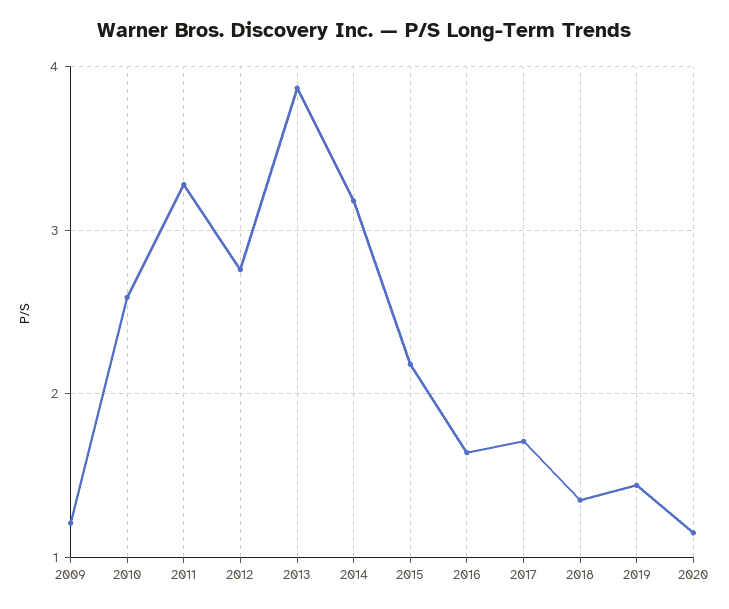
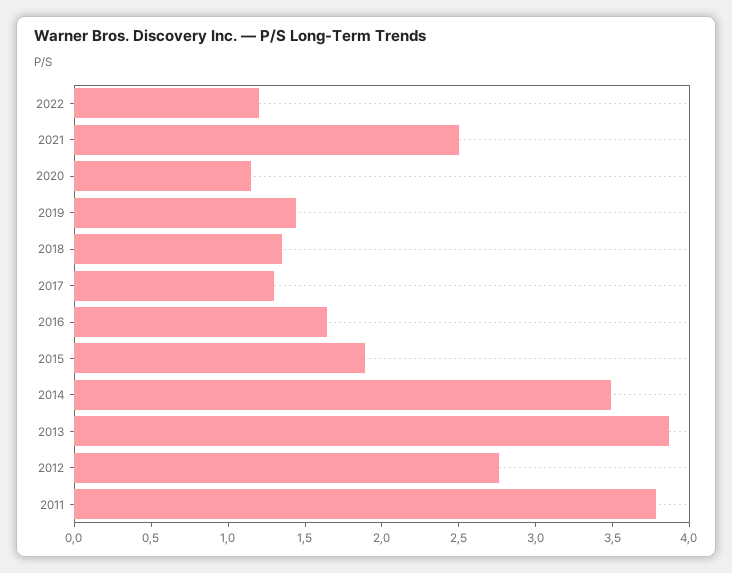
2009: 1.2 -> none
2010: 2.6 -> none
2011: 3.3 -> 3.8
2014: 3.2 -> 3.5
2015: 2.2 -> 1.9
2017: 1.7 -> 1.3
2022: none -> 1.2
2021: none -> 2.5

